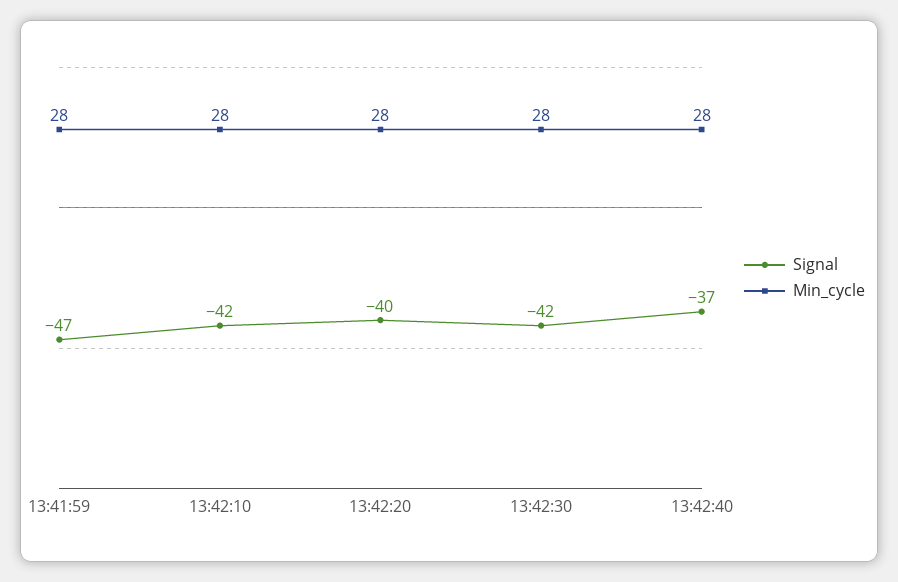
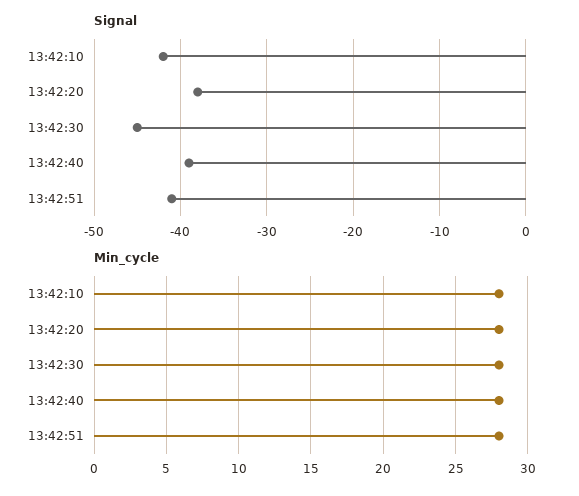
Signal, 13:41:59: -47 -> none
Min_cycle, 13:41:59: 28 -> none
Signal, 13:42:20: -40 -> -38
Signal, 13:42:30: -42 -> -45
Signal, 13:42:40: -37 -> -39
Signal, 13:42:51: none -> -41
Min_cycle, 13:42:51: none -> 28

